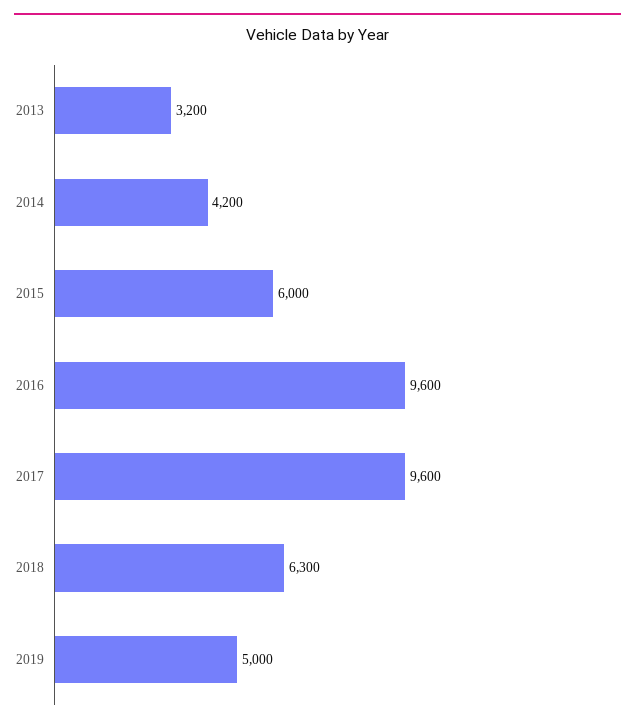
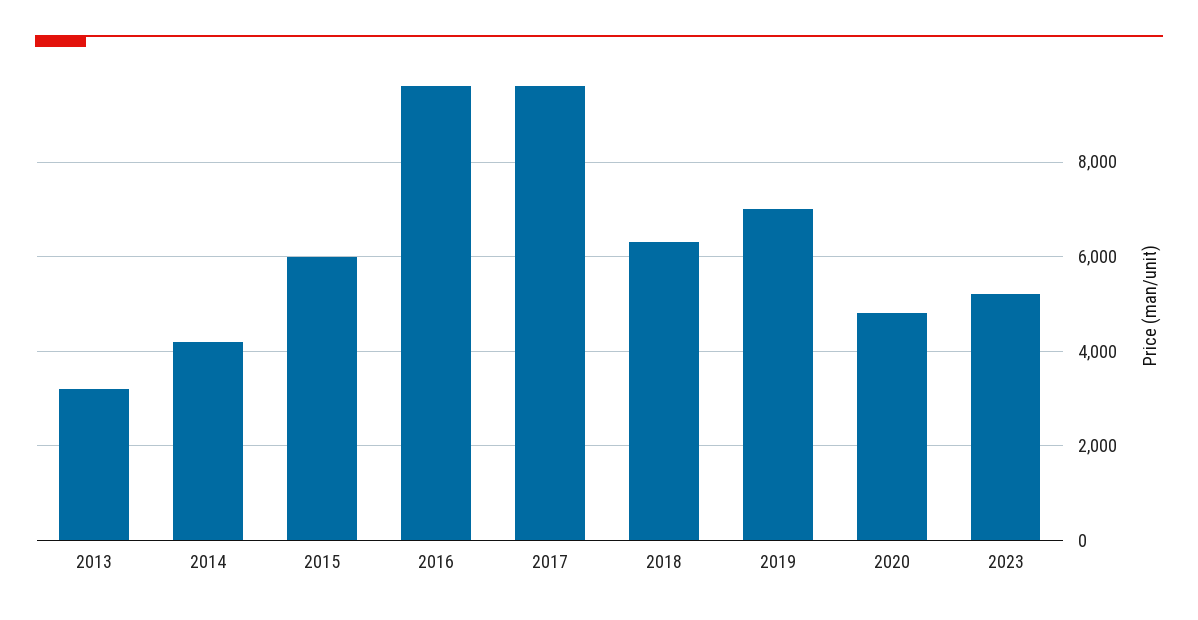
2019: 5000 -> 7000
2020: none -> 4800
2023: none -> 5200

